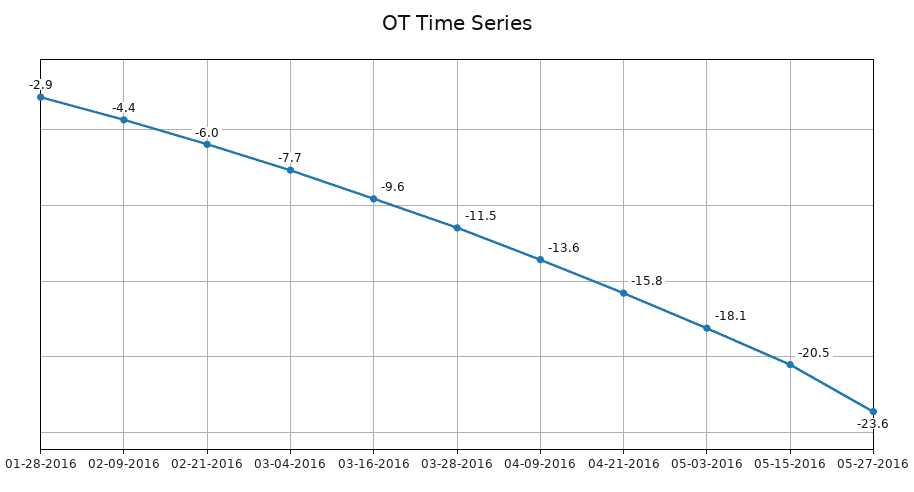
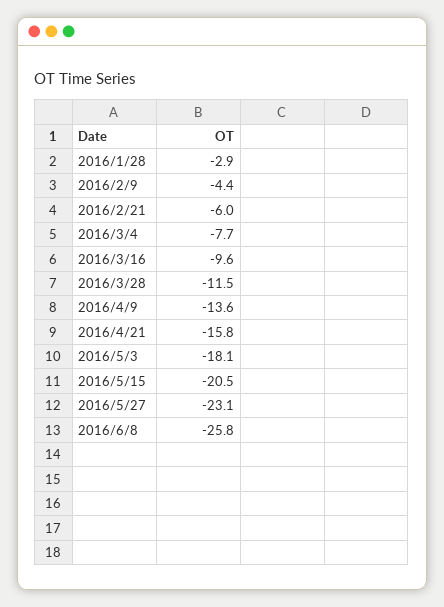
05-27-2016: -23.6 -> -23.1
2016/6/8: none -> -25.8

